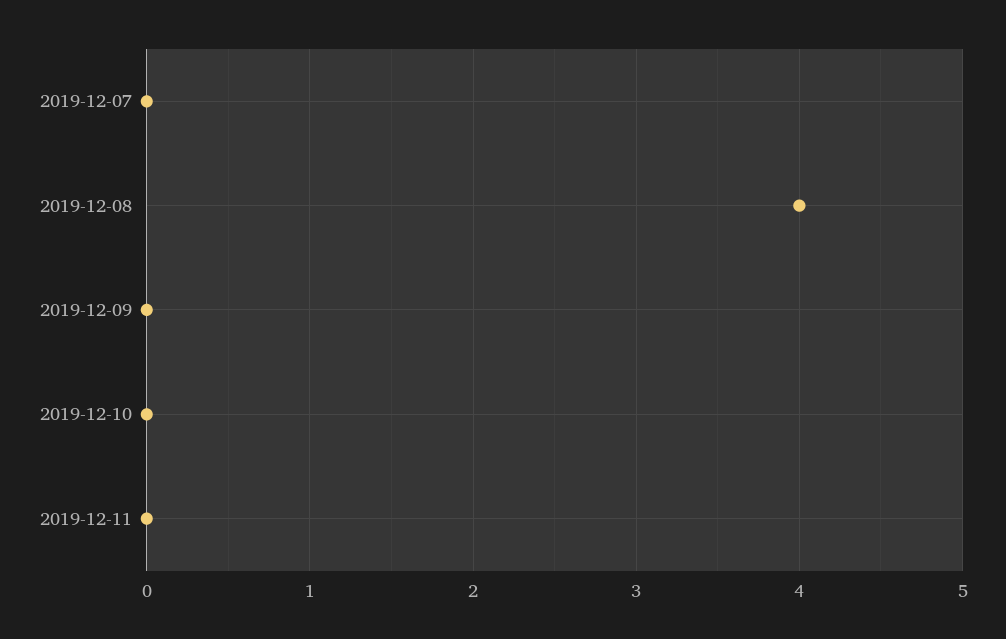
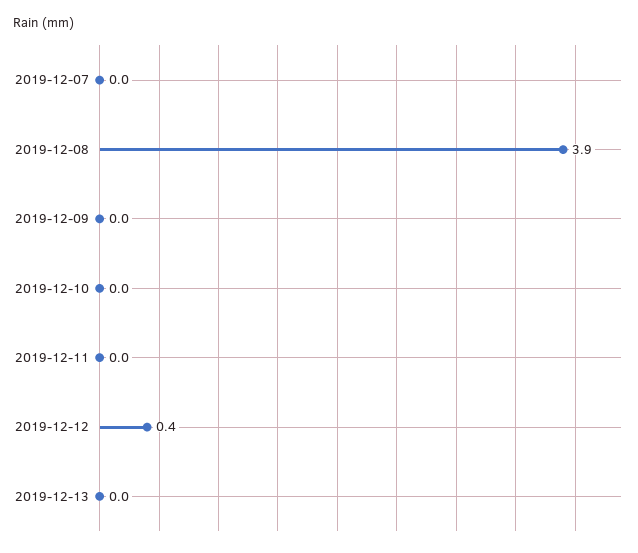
2019-12-08: 4 -> 3.9
2019-12-12: none -> 0.4
2019-12-13: none -> 0

